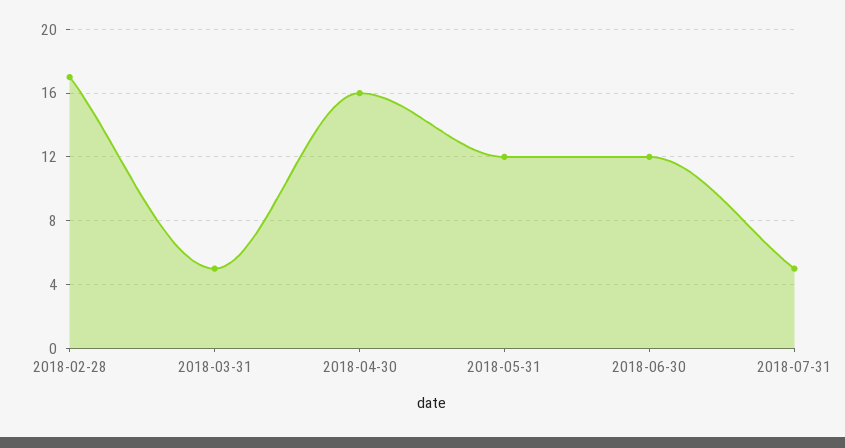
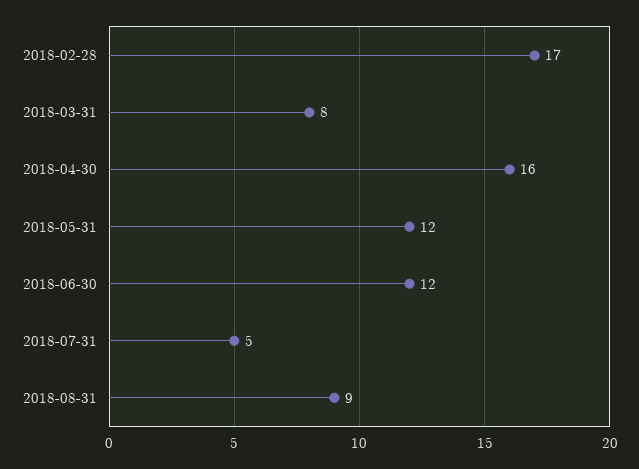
2018-03-31: 5 -> 8
2018-08-31: none -> 9

